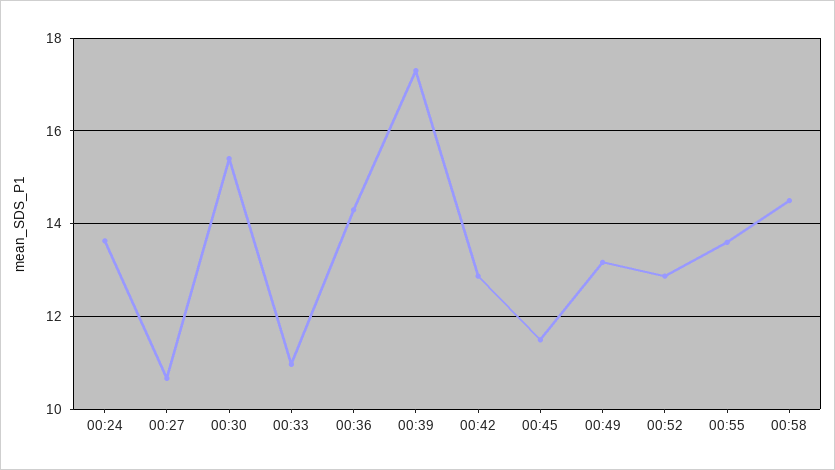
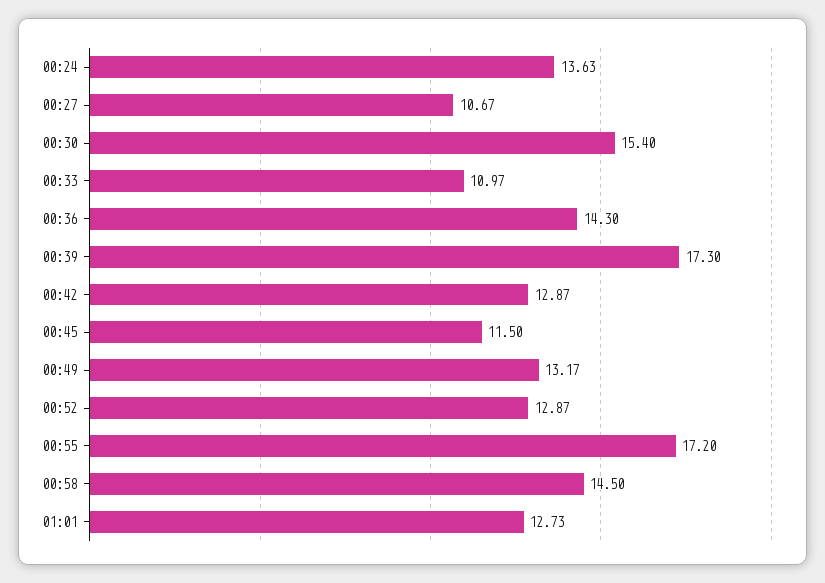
00:55: 13.6 -> 17.2
01:01: none -> 12.73

